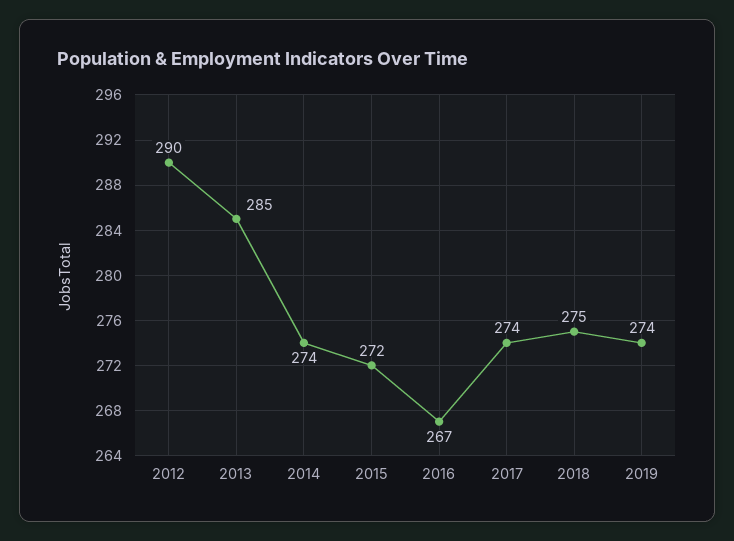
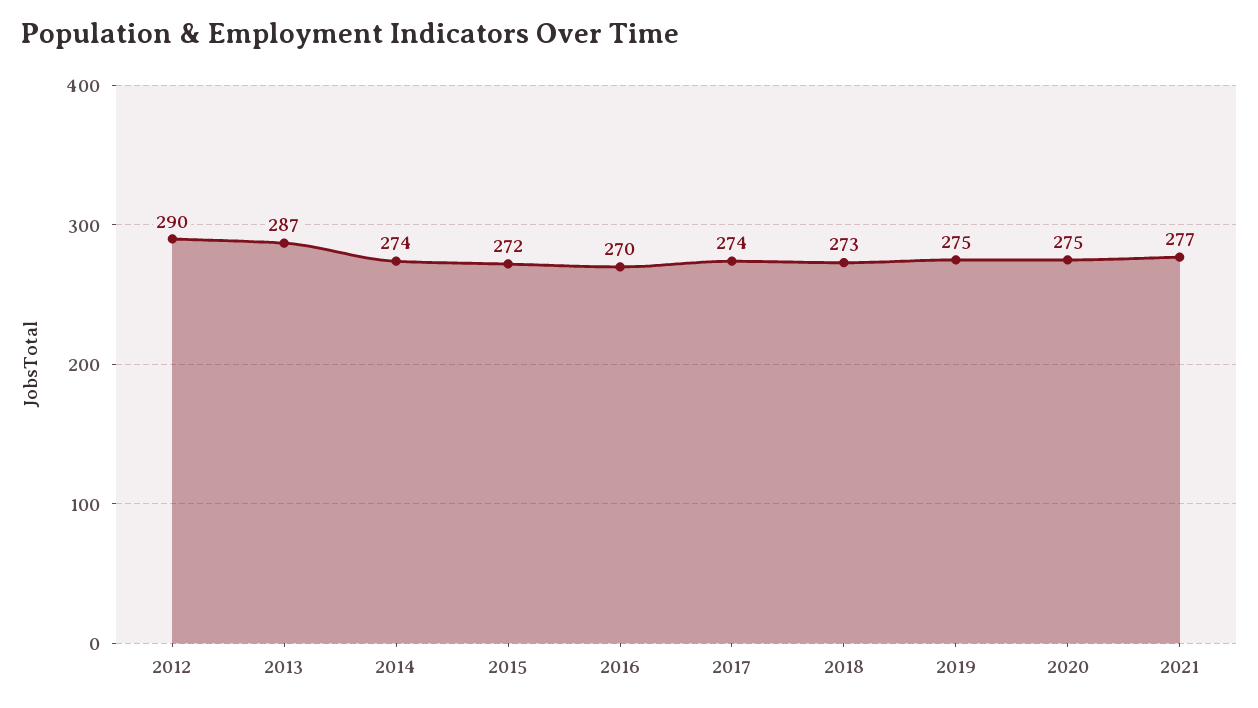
2013: 285 -> 287
2016: 267 -> 270
2018: 275 -> 273
2019: 274 -> 275
2020: none -> 275
2021: none -> 277

